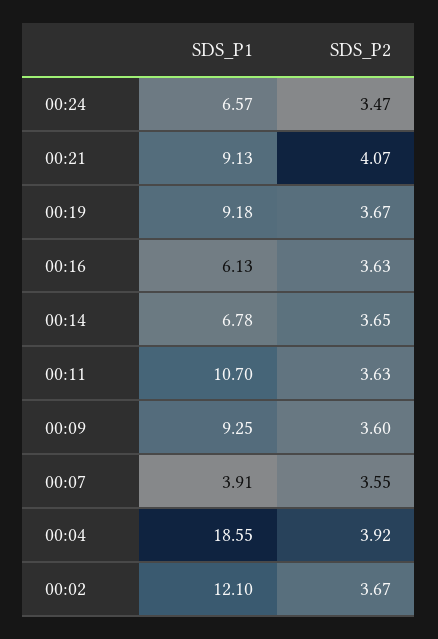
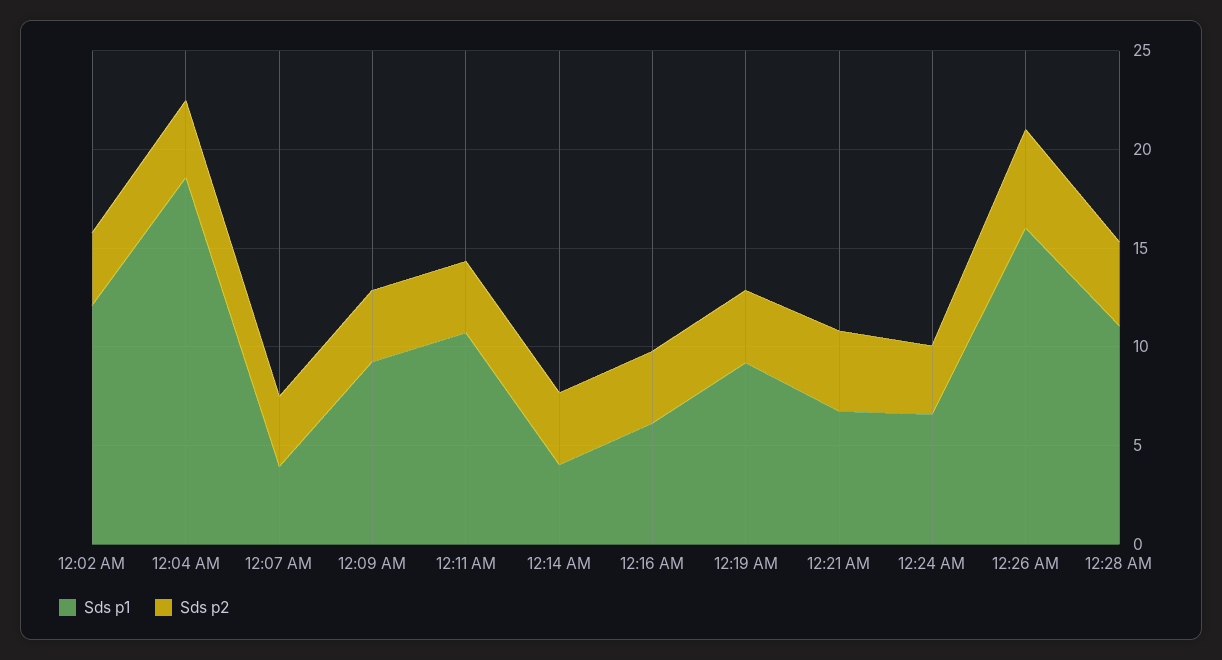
SDS_P1, 00:21: 9.13 -> 7
SDS_P1, 00:14: 6.78 -> 4
SDS_P1, 12:26 AM: none -> 16
SDS_P2, 12:26 AM: none -> 5
SDS_P1, 12:28 AM: none -> 11
SDS_P2, 12:28 AM: none -> 4

